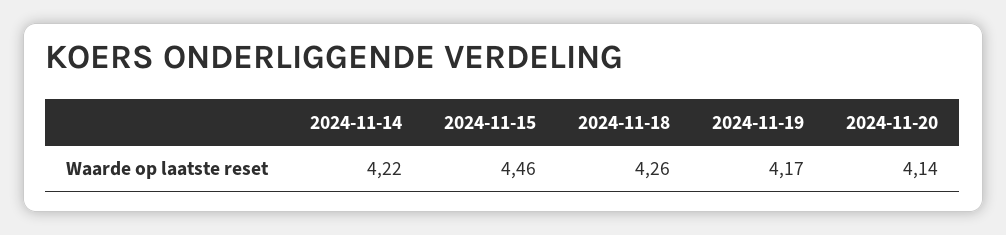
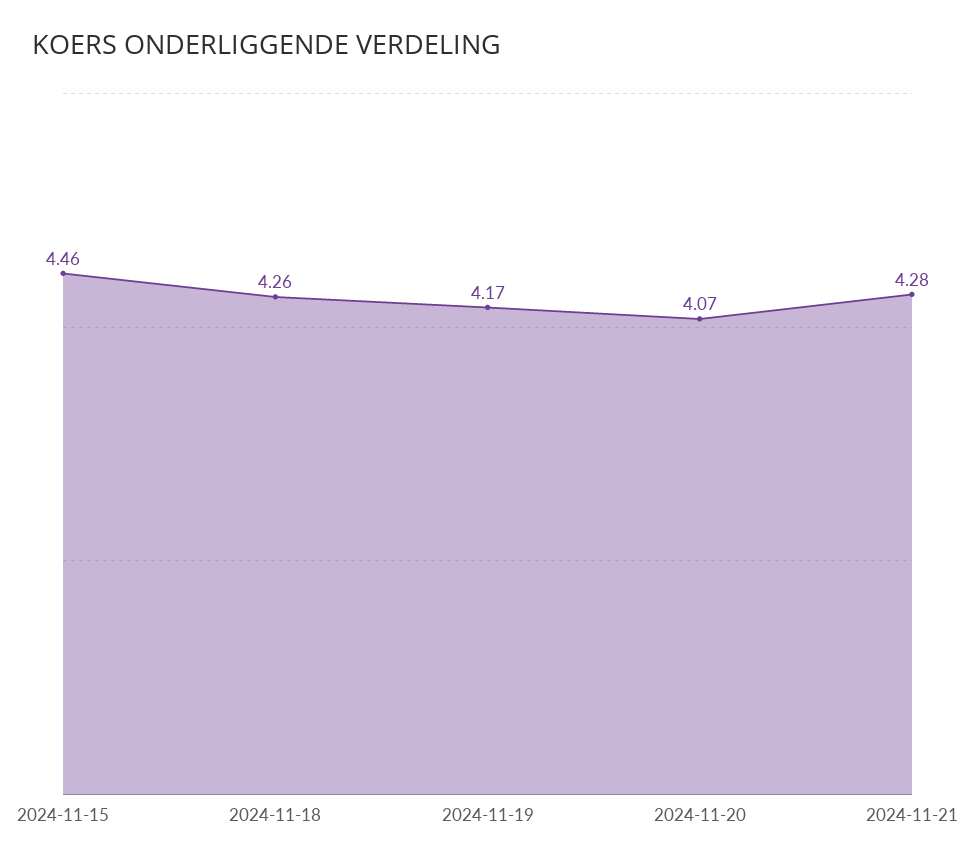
2024-11-14: 4.22 -> none
2024-11-20: 4.14 -> 4.07
2024-11-21: none -> 4.28

